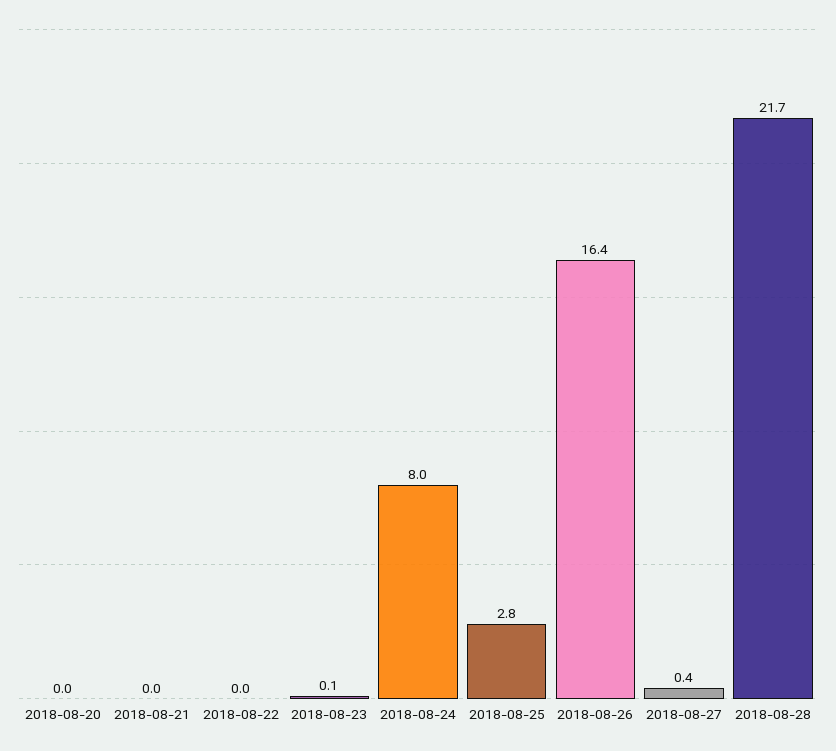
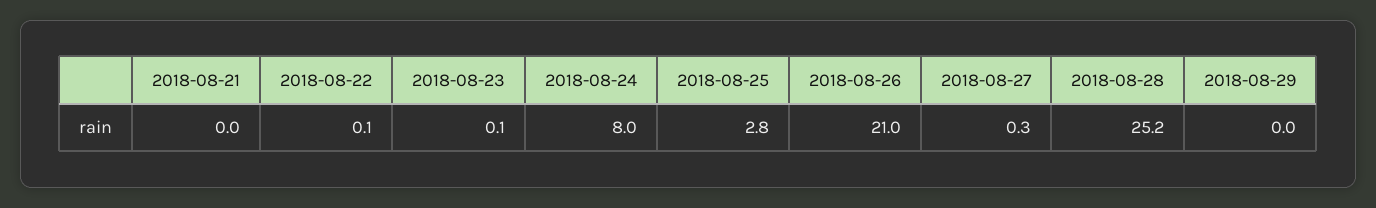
2018-08-20: 0 -> none
2018-08-22: 0 -> 0.1
2018-08-26: 16.4 -> 21
2018-08-27: 0.4 -> 0.3
2018-08-28: 21.7 -> 25.2
2018-08-29: none -> 0

